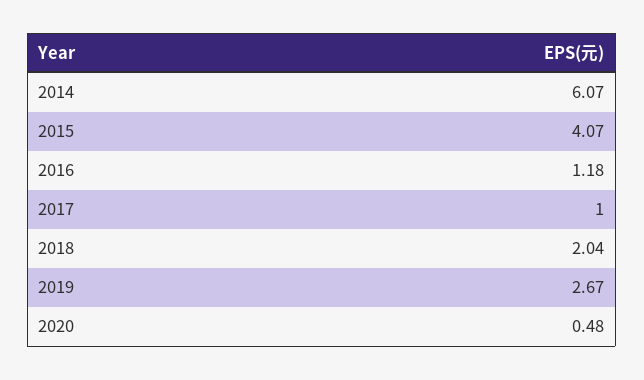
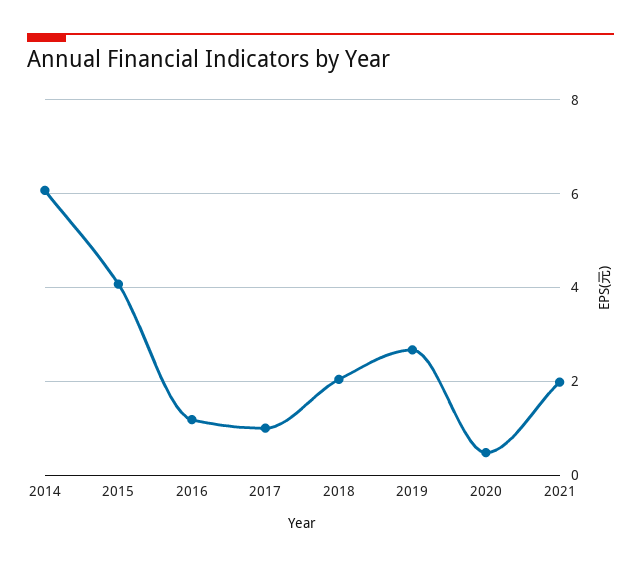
2021: none -> 2

